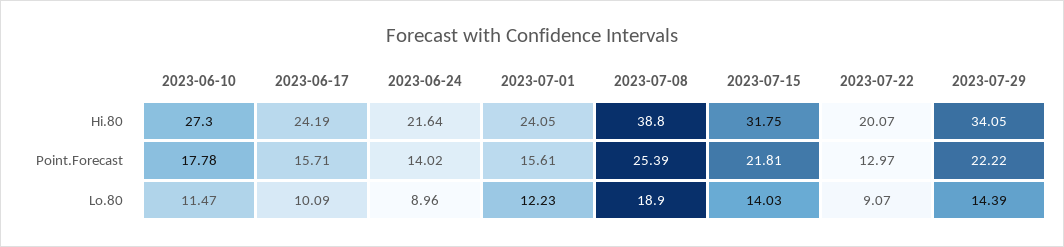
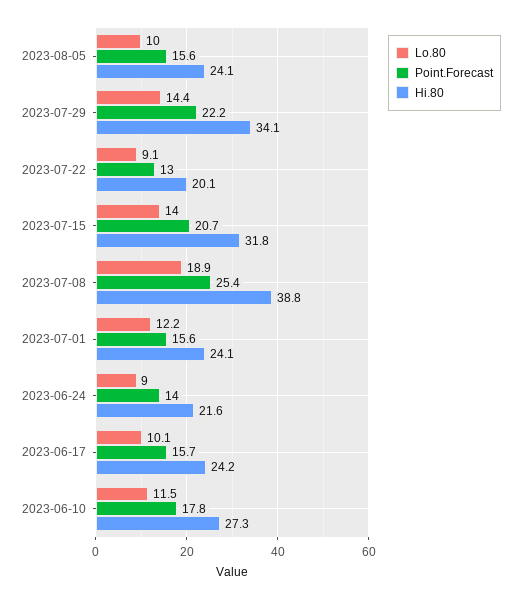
Point.Forecast, 2023-07-15: 21.81 -> 20.7
Lo.80, 2023-08-05: none -> 10
Point.Forecast, 2023-08-05: none -> 15.6
Hi.80, 2023-08-05: none -> 24.1

